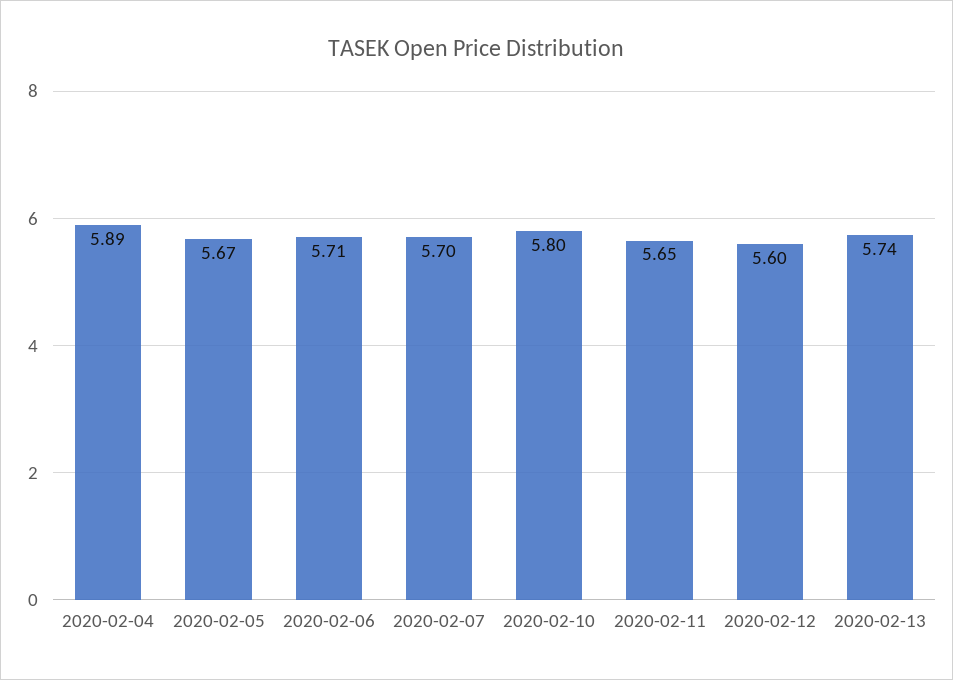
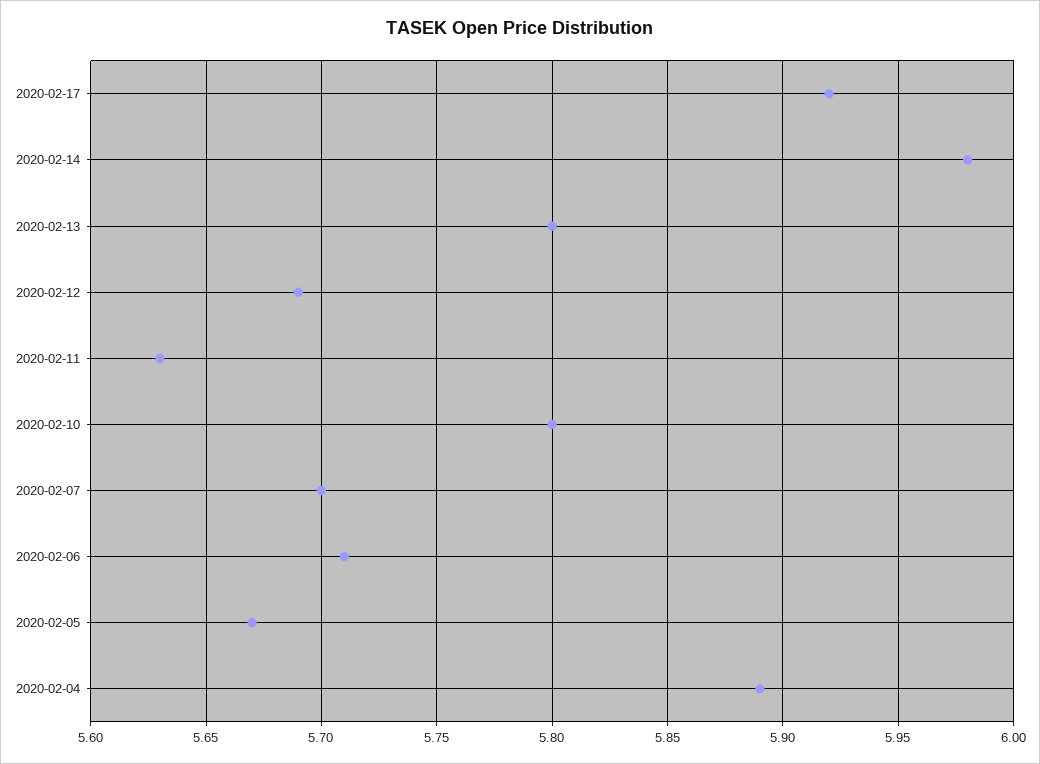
2020-02-11: 5.65 -> 5.63
2020-02-12: 5.6 -> 5.69
2020-02-13: 5.74 -> 5.8
2020-02-17: none -> 5.92
2020-02-14: none -> 5.98

